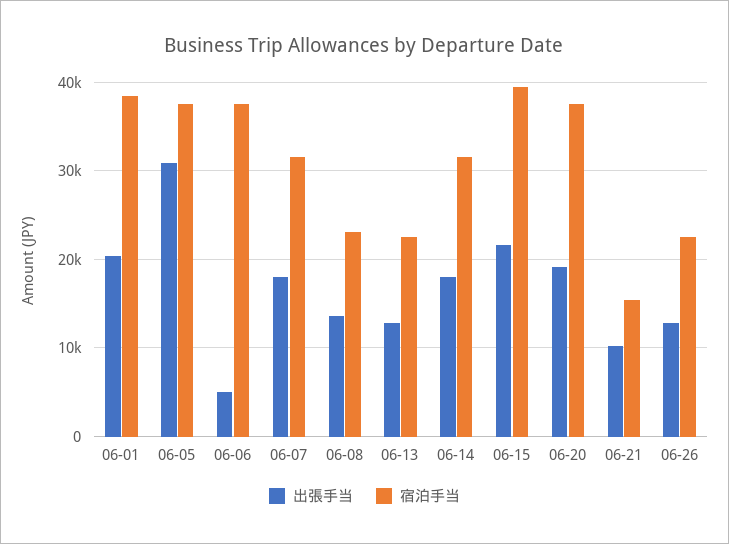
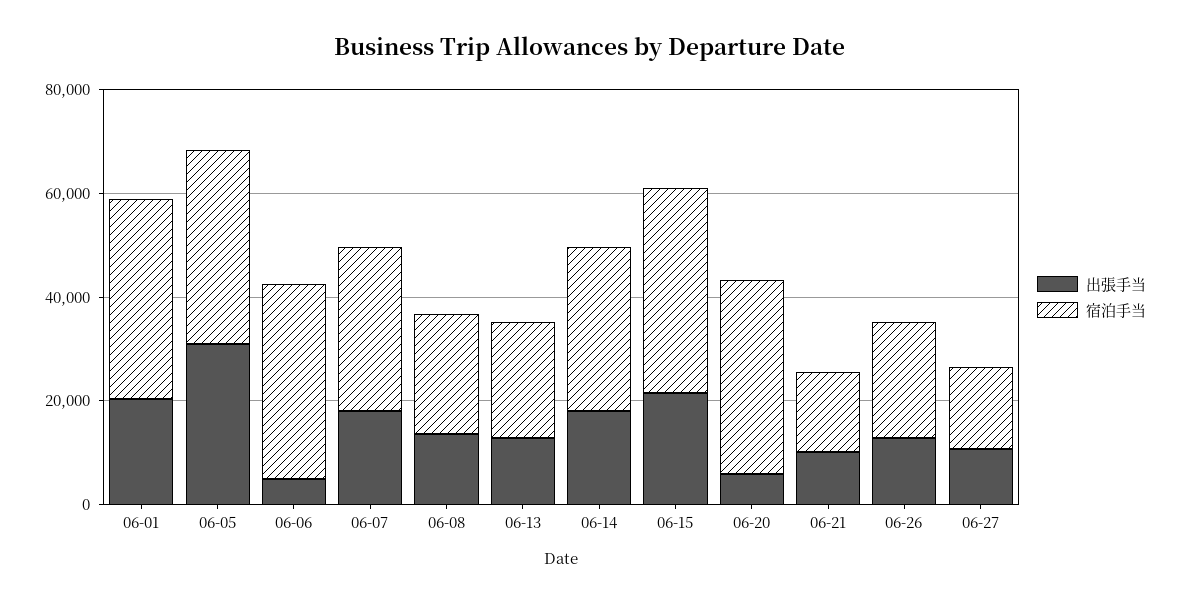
出張手当, 06-20: 19000 -> 5000
出張手当, 06-27: none -> 10000
宿泊手当, 06-27: none -> 15000

